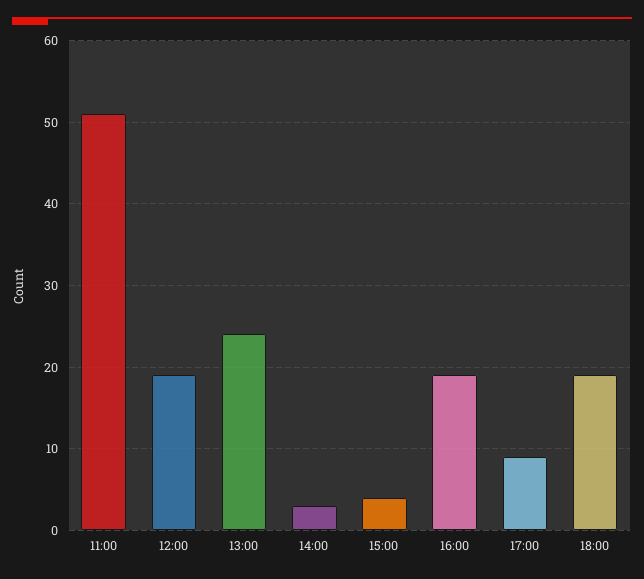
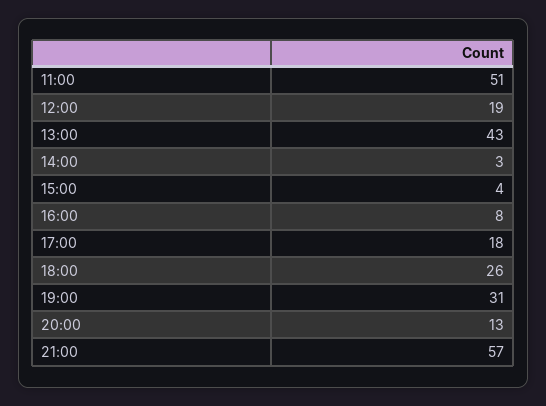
13:00: 24 -> 43
16:00: 19 -> 8
17:00: 9 -> 18
18:00: 19 -> 26
19:00: none -> 31
20:00: none -> 13
21:00: none -> 57

